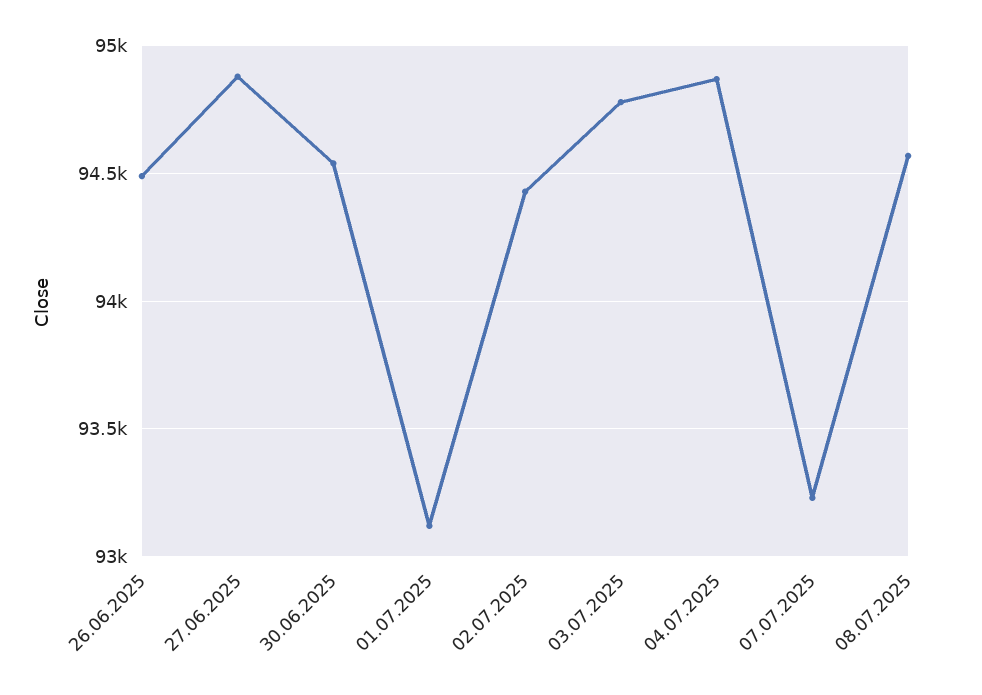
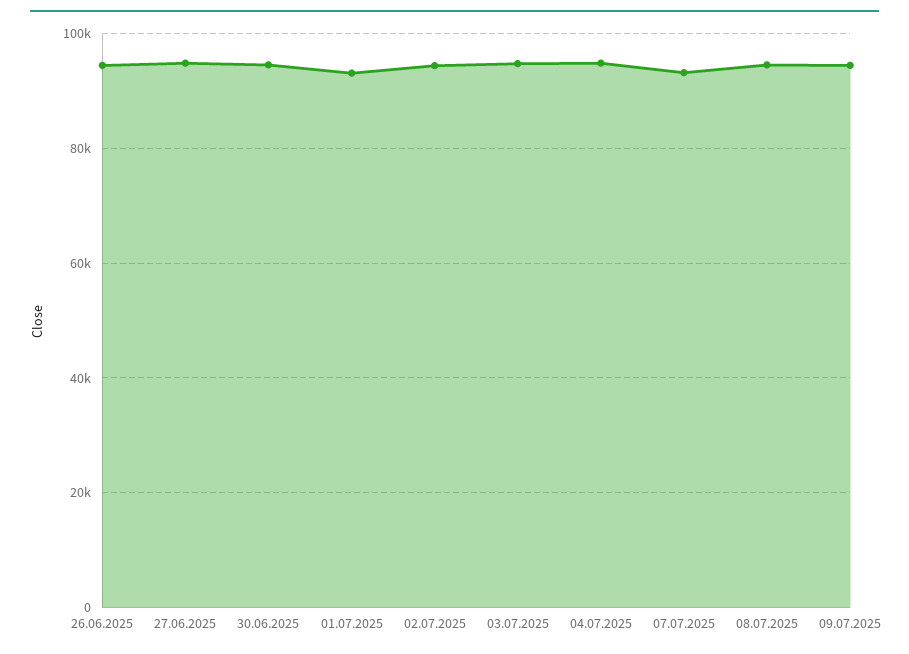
09.07.2025: none -> 94000

